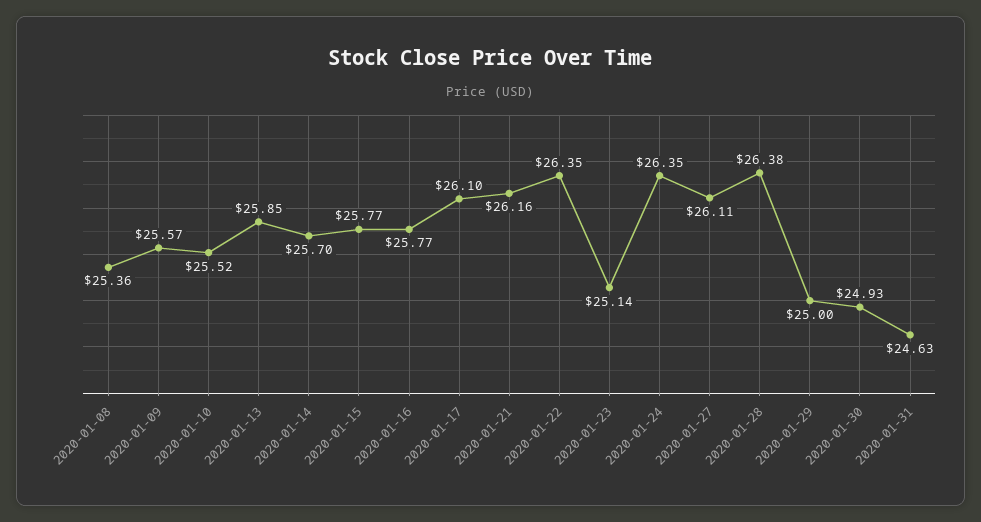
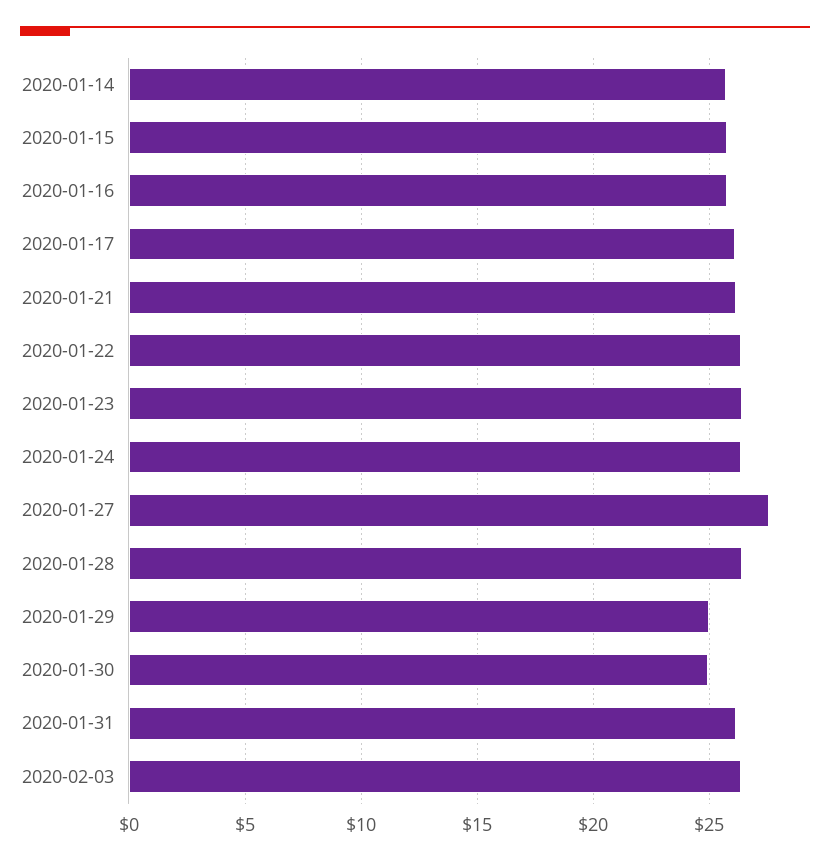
2020-01-08: 25.36 -> none
2020-01-09: 25.57 -> none
2020-01-10: 25.52 -> none
2020-01-13: 25.85 -> none
2020-01-23: 25.14 -> 26.5
2020-01-27: 26.11 -> 27.5
2020-01-31: 24.63 -> 26
2020-02-03: none -> 26.5

